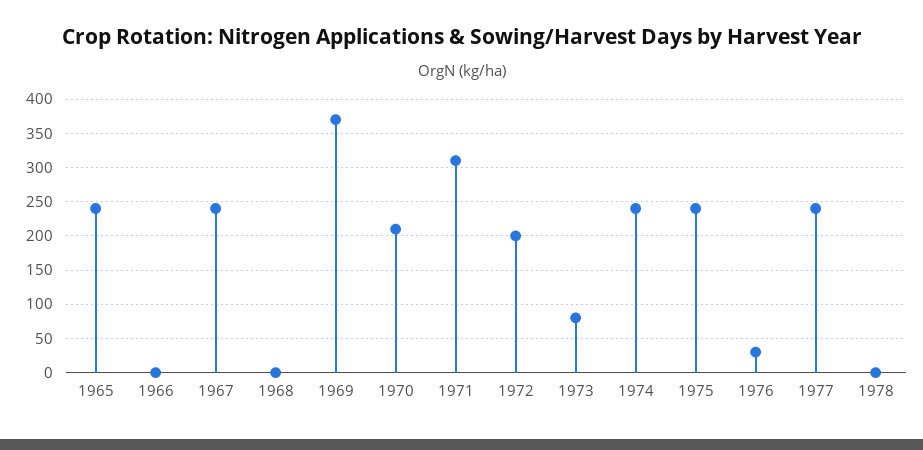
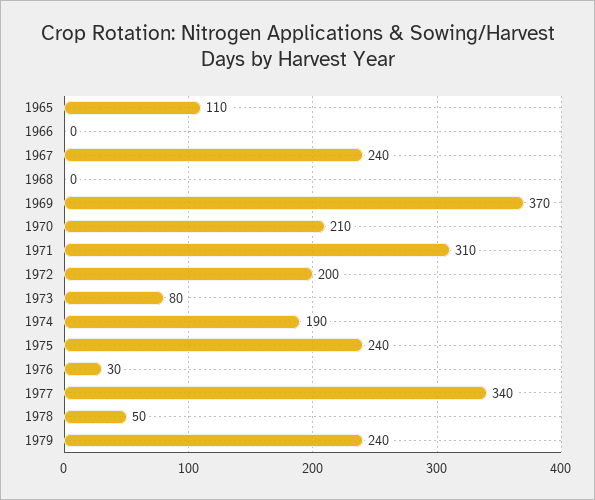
1965: 240 -> 110
1974: 240 -> 190
1977: 240 -> 340
1978: 0 -> 50
1979: none -> 240

